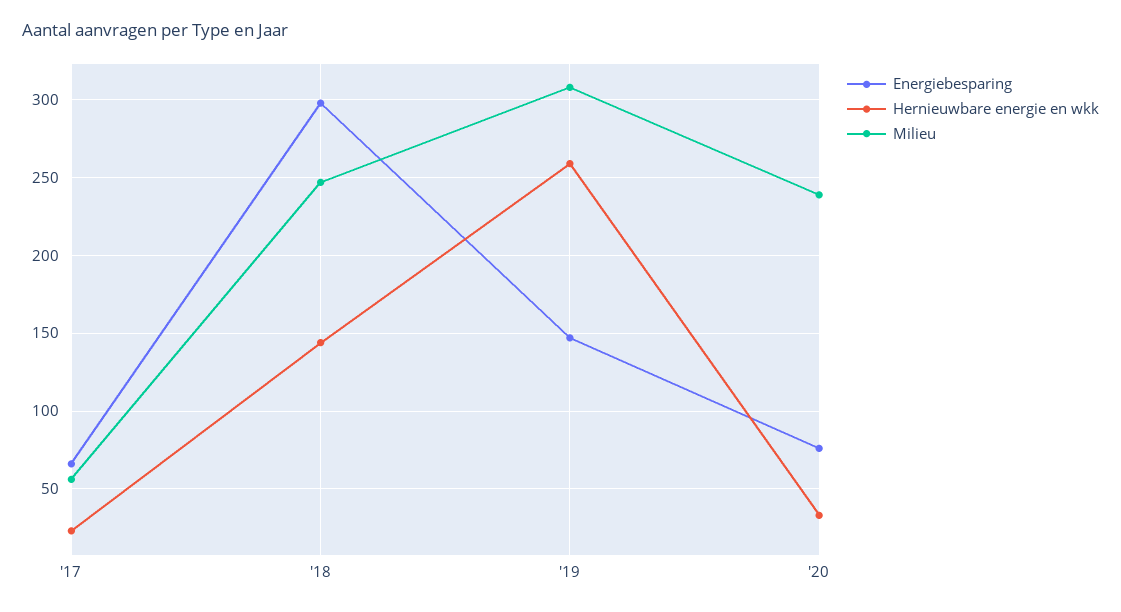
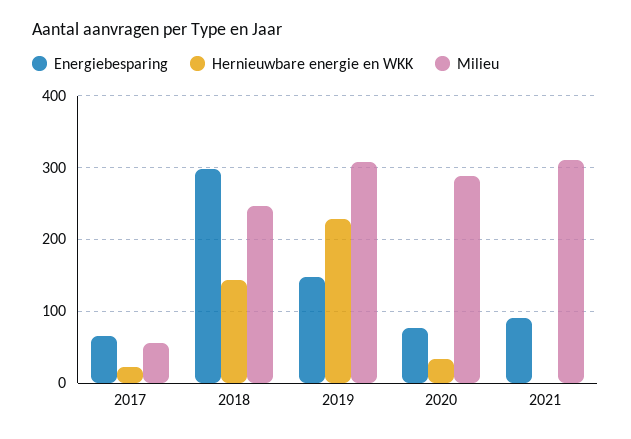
Hernieuwbare energie en wkk, '19: 260 -> 230
Milieu, '20: 240 -> 290
Energiebesparing, 2021: none -> 90
Hernieuwbare energie en wkk, 2021: none -> 0
Milieu, 2021: none -> 310

